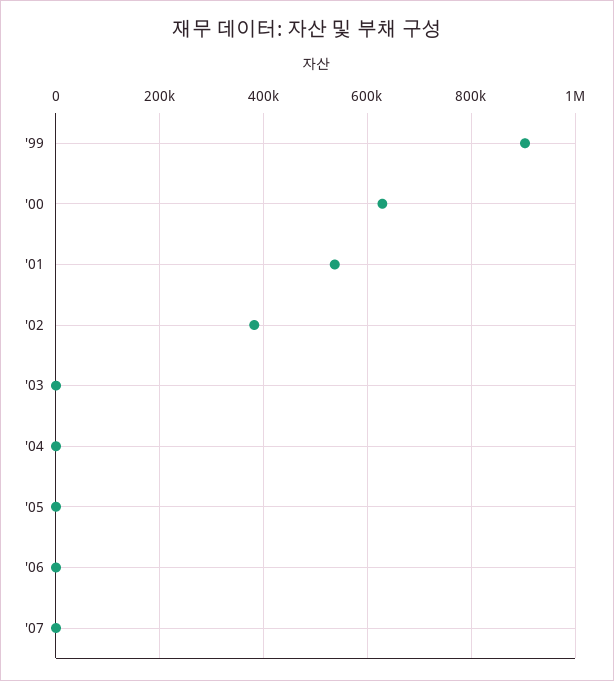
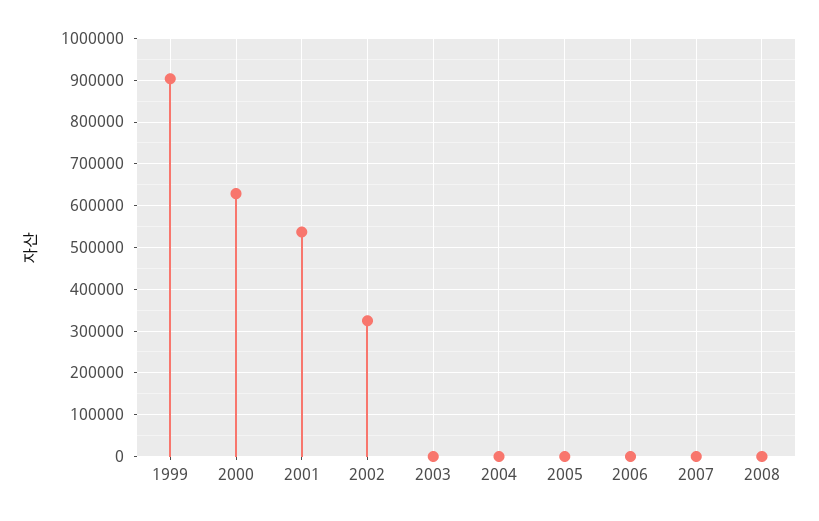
'02: 380000 -> 320000
2008: none -> 0

